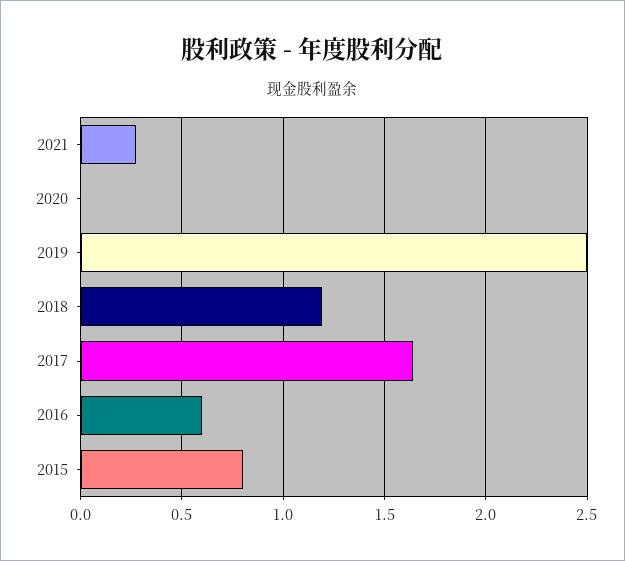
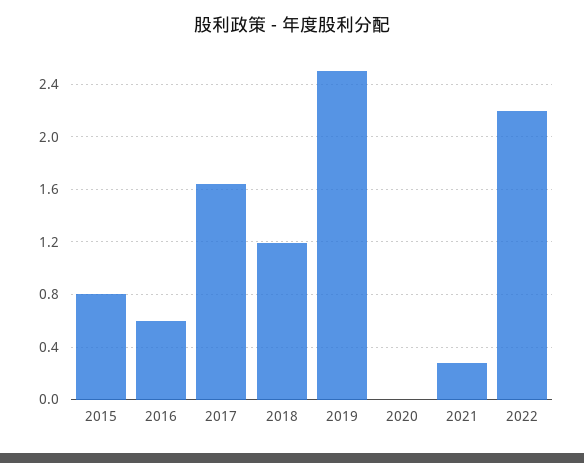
2022: none -> 2.2

